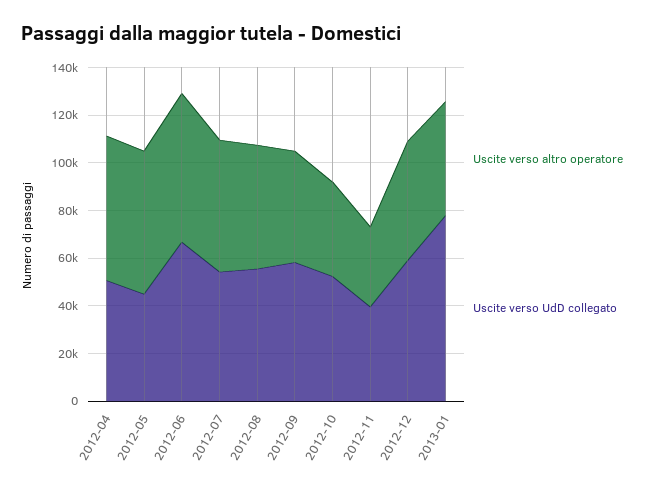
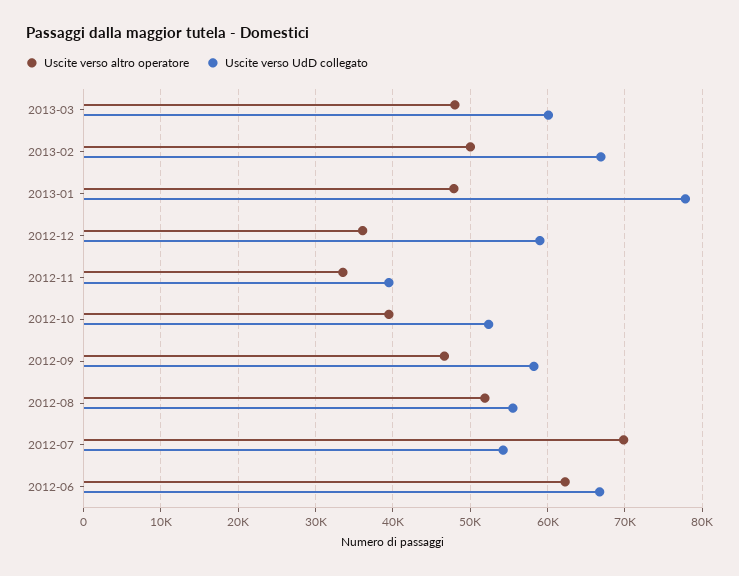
Uscite verso altro operatore, 2012-04: 60000 -> none
Uscite verso UdD collegato, 2012-04: 50000 -> none
Uscite verso altro operatore, 2012-05: 60000 -> none
Uscite verso UdD collegato, 2012-05: 45000 -> none
Uscite verso altro operatore, 2012-07: 55000 -> 70000
Uscite verso altro operatore, 2012-12: 50000 -> 36000
Uscite verso altro operatore, 2013-03: none -> 48000
Uscite verso UdD collegato, 2013-03: none -> 60000
Uscite verso altro operatore, 2013-02: none -> 50000
Uscite verso UdD collegato, 2013-02: none -> 67000

